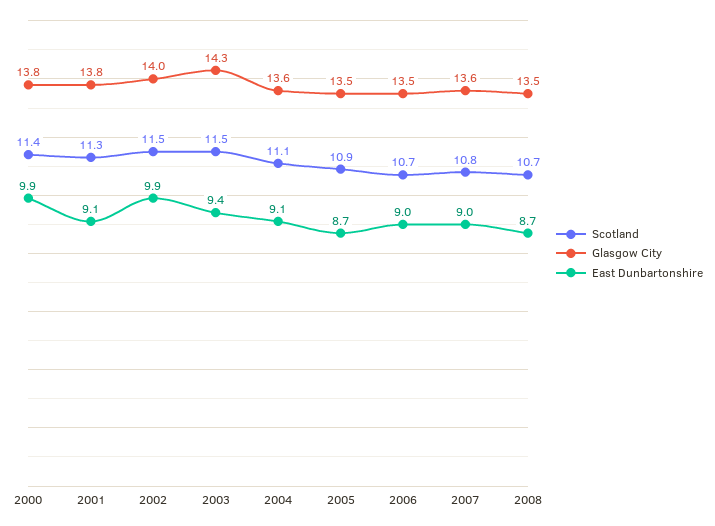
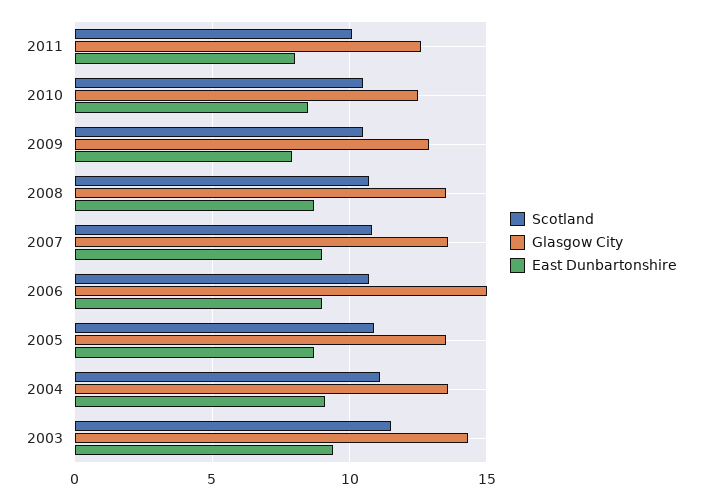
Scotland, 2000: 11.4 -> none
Glasgow City, 2000: 13.8 -> none
East Dunbartonshire, 2000: 9.9 -> none
Scotland, 2001: 11.3 -> none
Glasgow City, 2001: 13.8 -> none
East Dunbartonshire, 2001: 9.1 -> none
Scotland, 2002: 11.5 -> none
Glasgow City, 2002: 14 -> none
East Dunbartonshire, 2002: 9.9 -> none
Glasgow City, 2006: 13.5 -> 15
Scotland, 2011: none -> 10
Glasgow City, 2011: none -> 12.5
East Dunbartonshire, 2011: none -> 8
Scotland, 2010: none -> 10.5
Glasgow City, 2010: none -> 12.5
East Dunbartonshire, 2010: none -> 8.5
Scotland, 2009: none -> 10.5
Glasgow City, 2009: none -> 13
East Dunbartonshire, 2009: none -> 8

